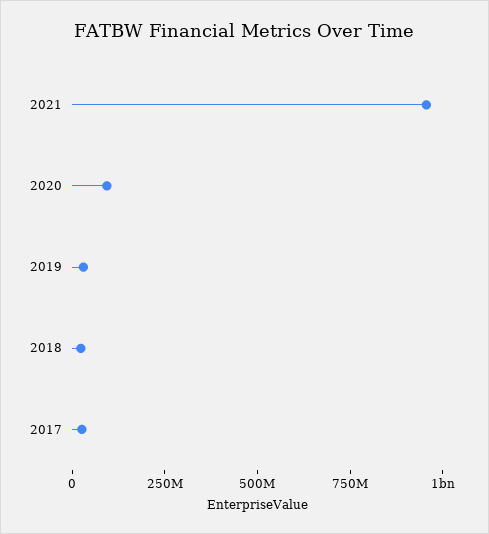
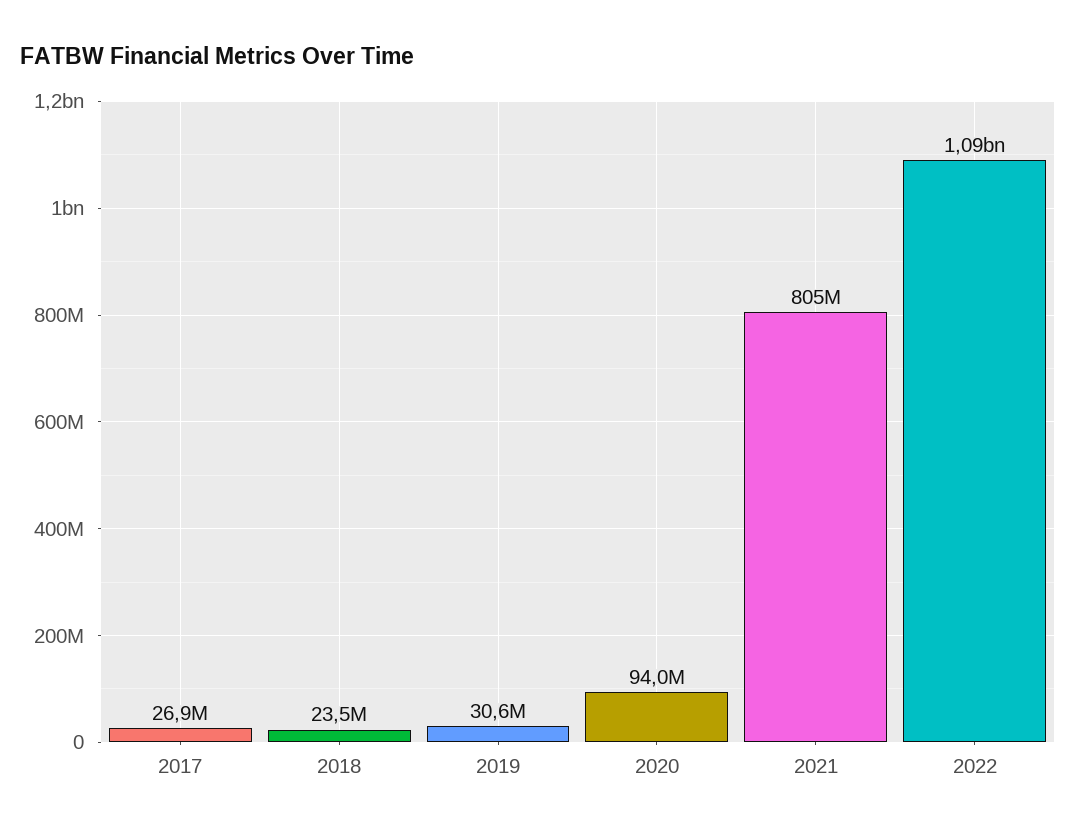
2021: 950000000 -> 805000000
2022: none -> 1090000000

